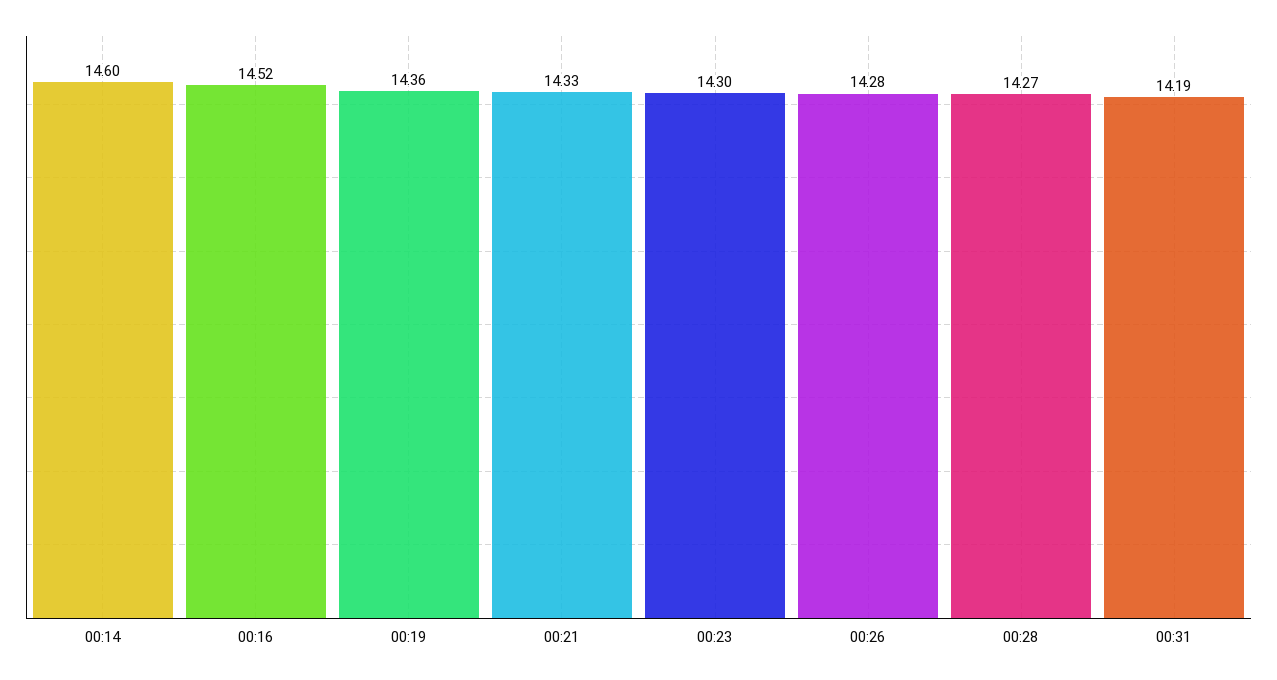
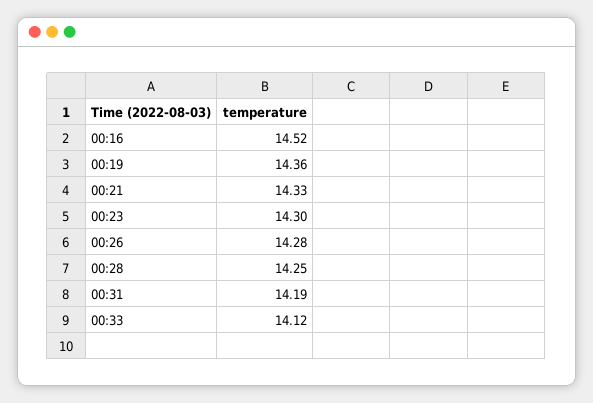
00:14: 14.6 -> none
00:28: 14.27 -> 14.25
00:33: none -> 14.12

